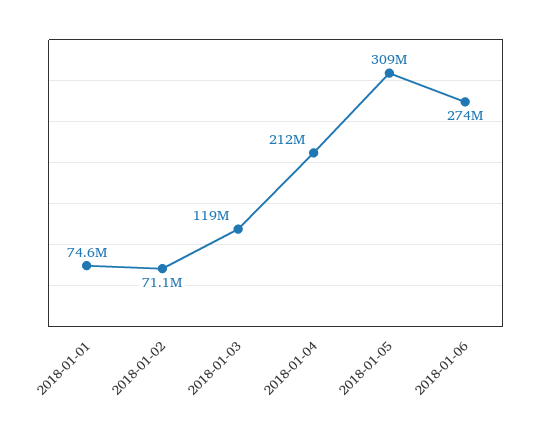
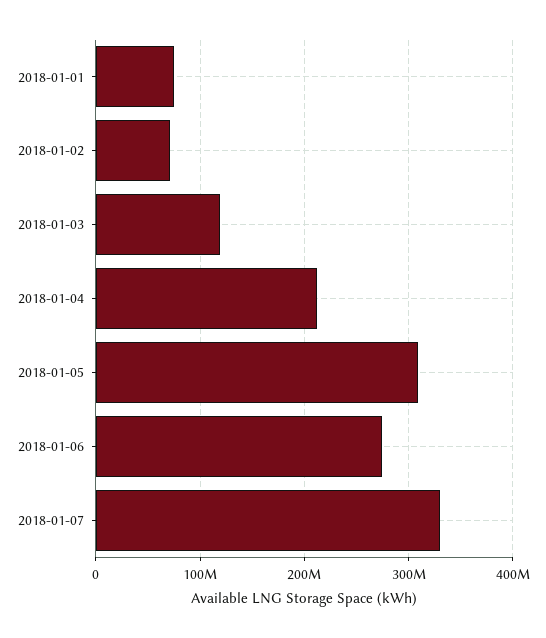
2018-01-07: none -> 330000000

